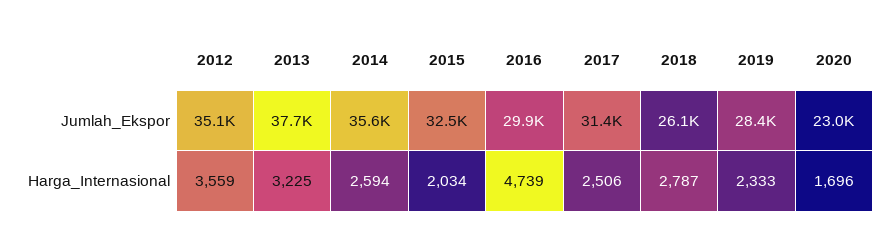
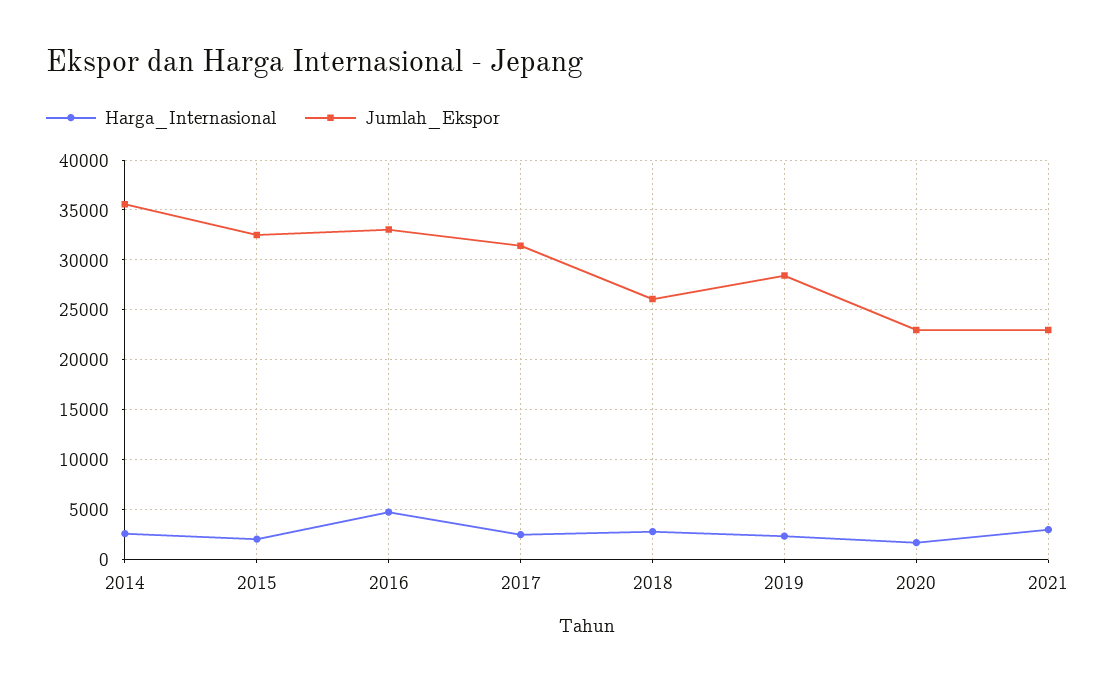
Jumlah_Ekspor, 2012: 35100 -> none
Jumlah_Ekspor, 2013: 37700 -> none
Jumlah_Ekspor, 2016: 29900 -> 33000
Harga_Internasional, 2012: 3559 -> none
Harga_Internasional, 2013: 3225 -> none
Harga_Internasional, 2021: none -> 3000
Jumlah_Ekspor, 2021: none -> 23000

